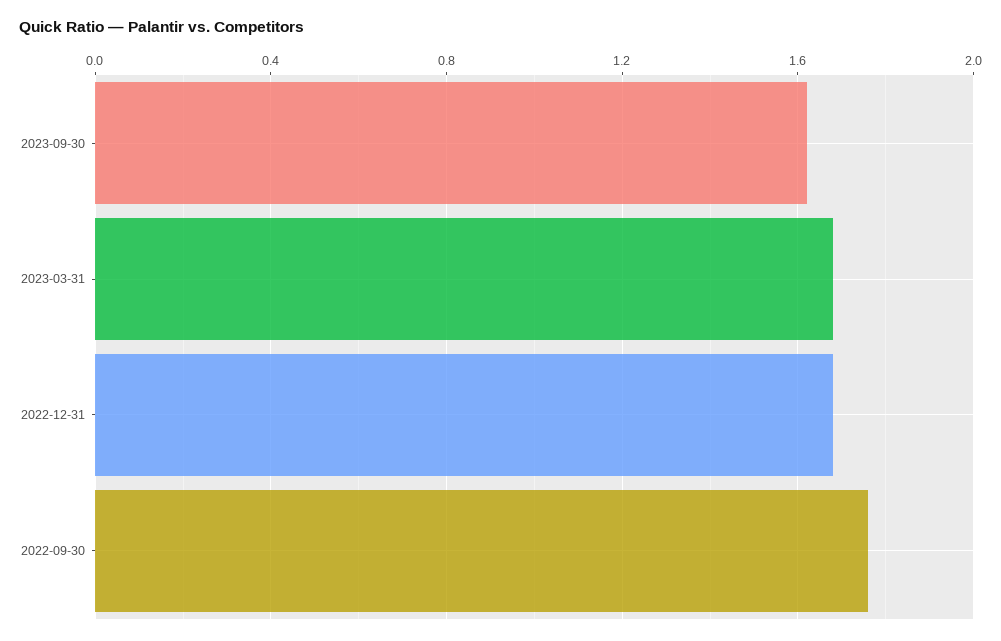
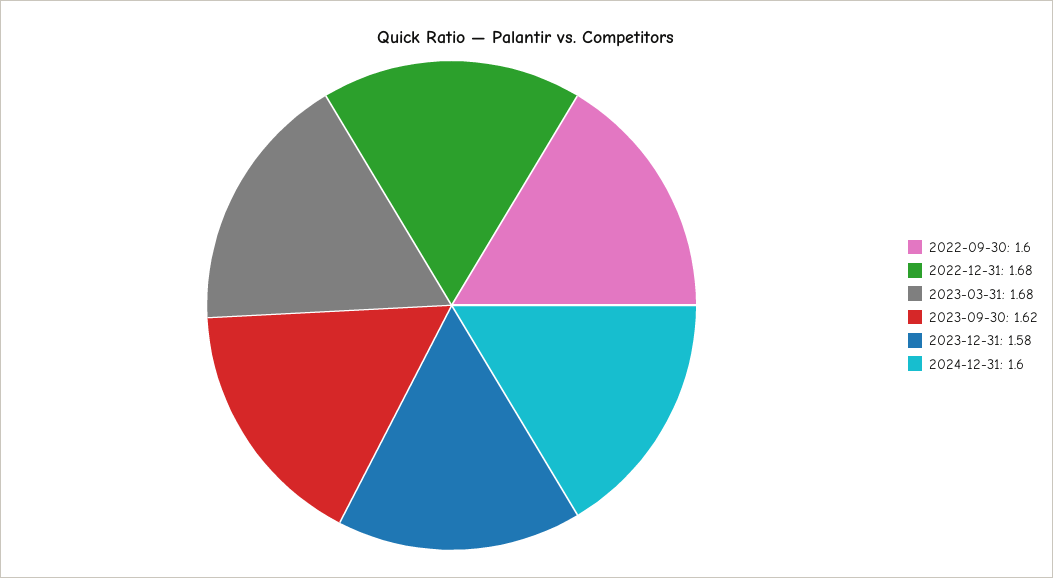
2022-09-30: 1.75 -> 1.6
2023-12-31: none -> 1.58
2024-12-31: none -> 1.6

